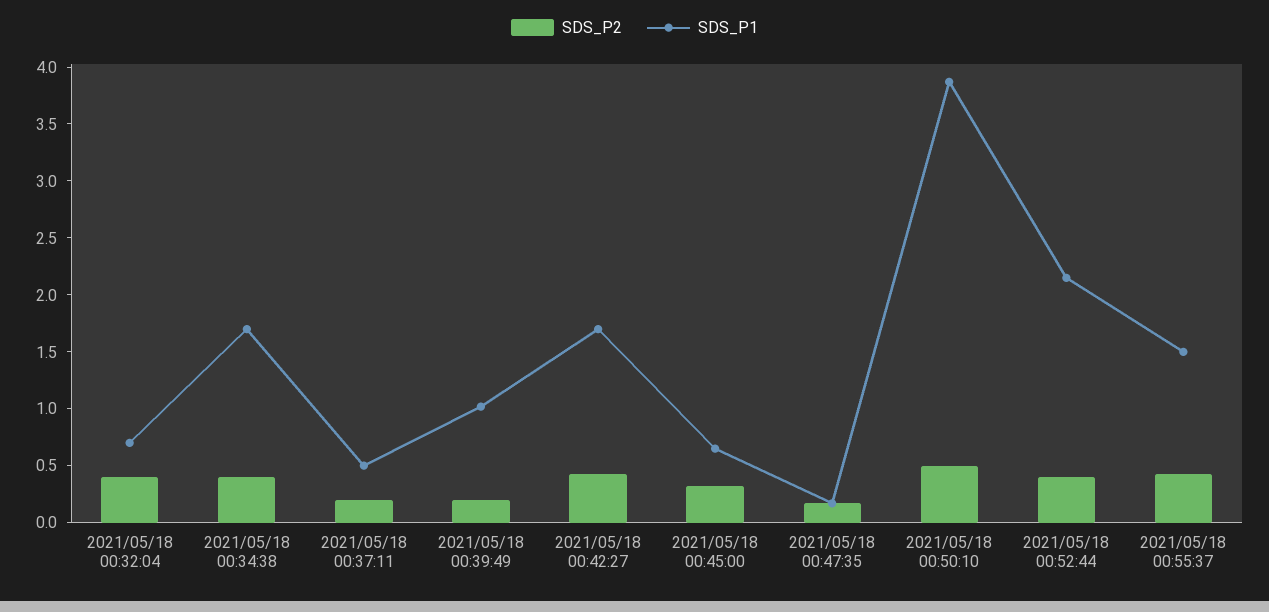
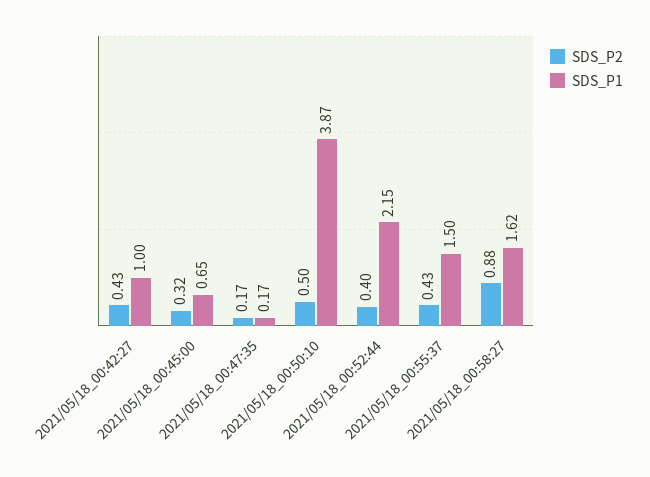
SDS_P2, 2021/05/18 00:32:04: 0.4 -> none
SDS_P1, 2021/05/18 00:32:04: 0.7 -> none
SDS_P2, 2021/05/18 00:34:38: 0.4 -> none
SDS_P1, 2021/05/18 00:34:38: 1.7 -> none
SDS_P2, 2021/05/18 00:37:11: 0.2 -> none
SDS_P1, 2021/05/18 00:37:11: 0.5 -> none
SDS_P2, 2021/05/18 00:39:49: 0.2 -> none
SDS_P1, 2021/05/18 00:39:49: 1 -> none
SDS_P1, 2021/05/18 00:42:27: 1.7 -> 1
SDS_P2, 2021/05/18_00:58:27: none -> 0.88
SDS_P1, 2021/05/18_00:58:27: none -> 1.62

